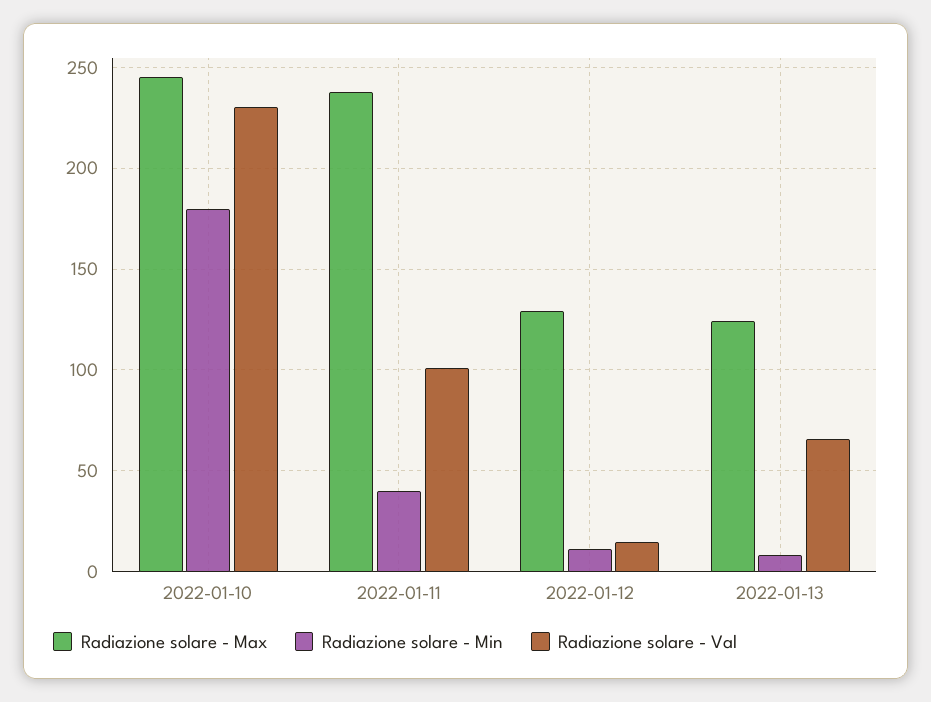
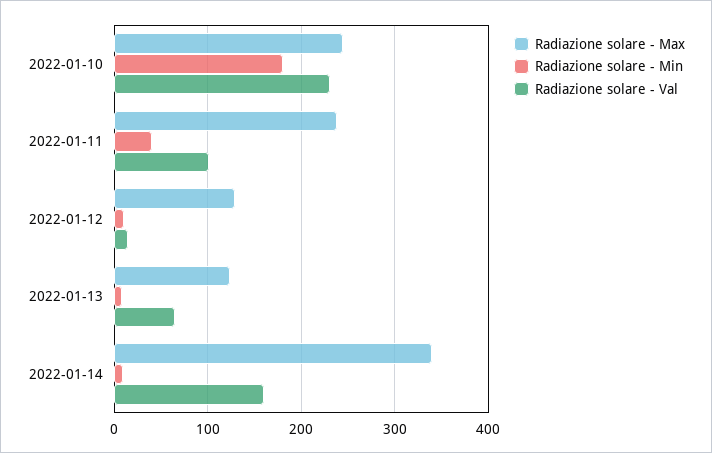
Radiazione solare - Max, 2022-01-14: none -> 340
Radiazione solare - Min, 2022-01-14: none -> 10
Radiazione solare - Val, 2022-01-14: none -> 160

